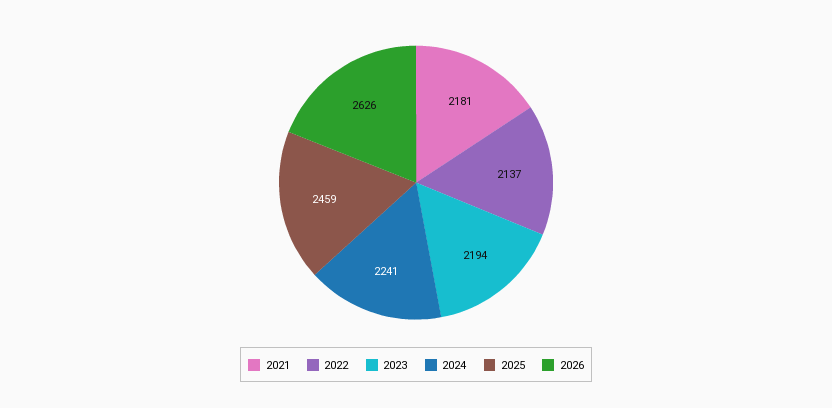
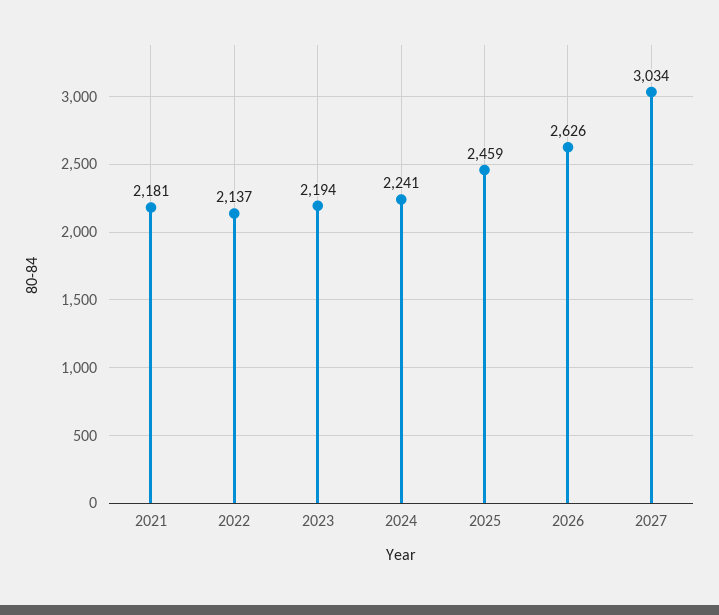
2027: none -> 3034

